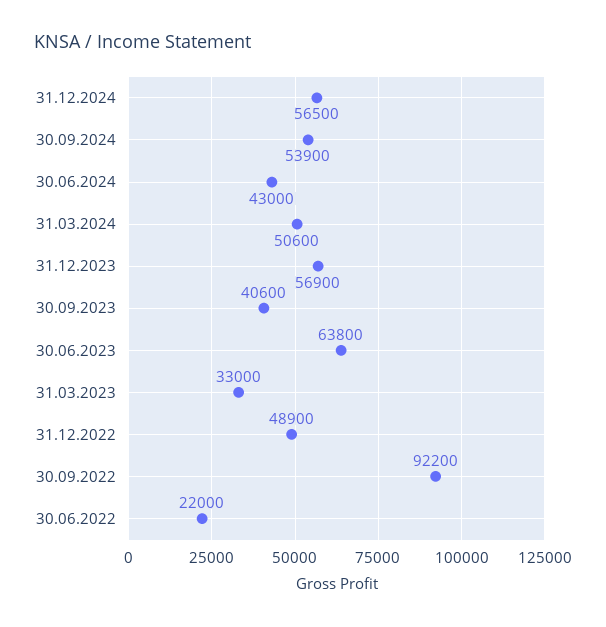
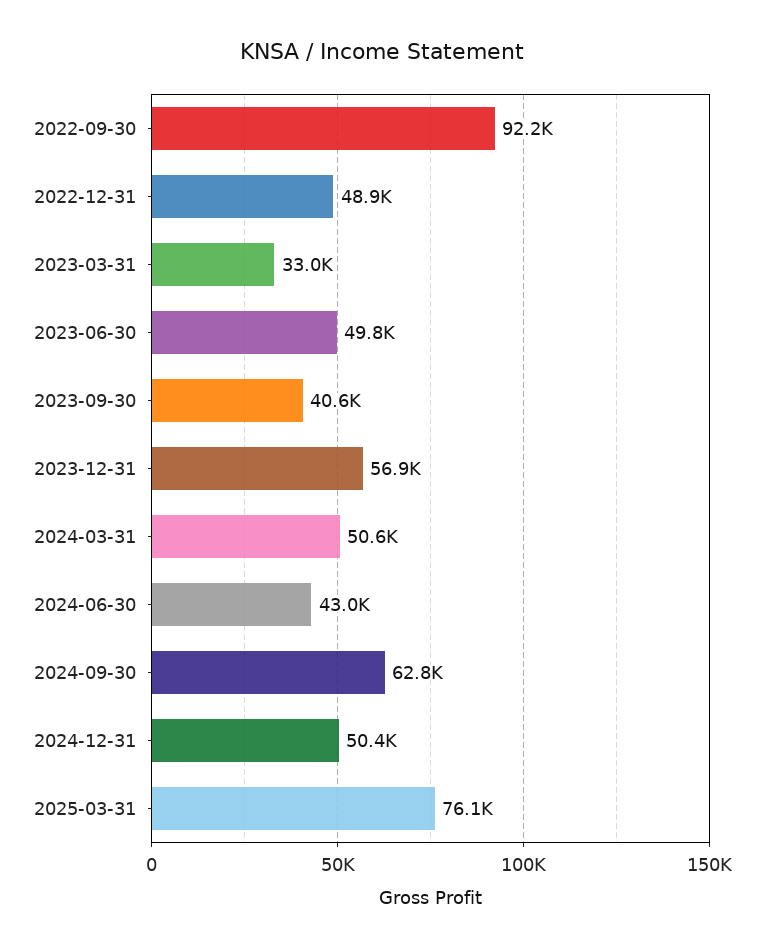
31.12.2024: 56500 -> 50400
30.09.2024: 53900 -> 62800
30.06.2023: 63800 -> 49800
30.06.2022: 22000 -> none
2025-03-31: none -> 76100

